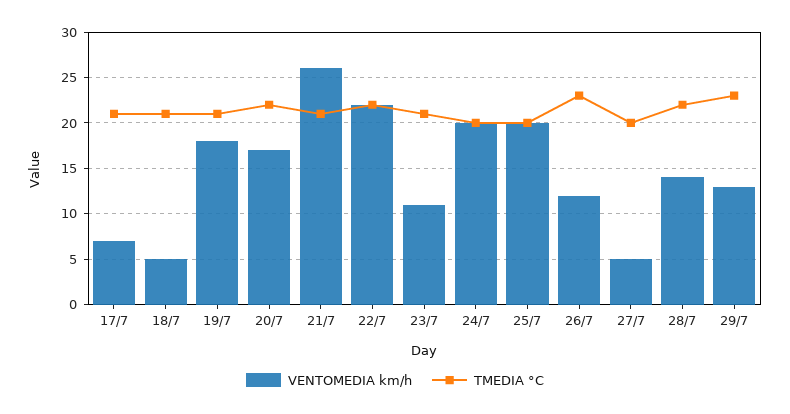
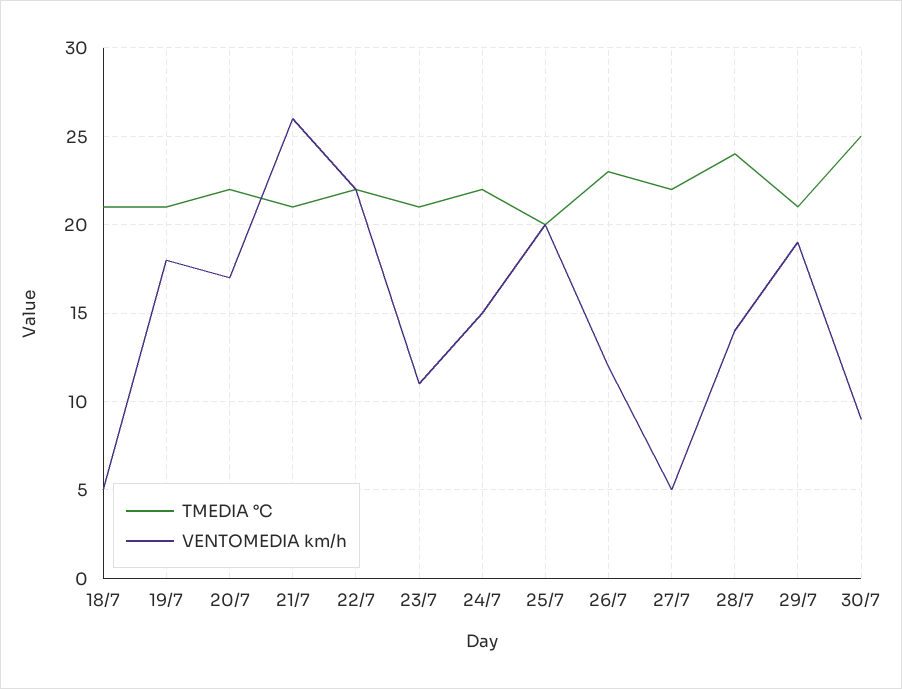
VENTOMEDIA km/h, 17/7: 7 -> none
TMEDIA °C, 17/7: 21 -> none
VENTOMEDIA km/h, 24/7: 20 -> 15
TMEDIA °C, 24/7: 20 -> 22
TMEDIA °C, 27/7: 20 -> 22
TMEDIA °C, 28/7: 22 -> 24
VENTOMEDIA km/h, 29/7: 13 -> 19
TMEDIA °C, 29/7: 23 -> 21
TMEDIA °C, 30/7: none -> 25
VENTOMEDIA km/h, 30/7: none -> 9

